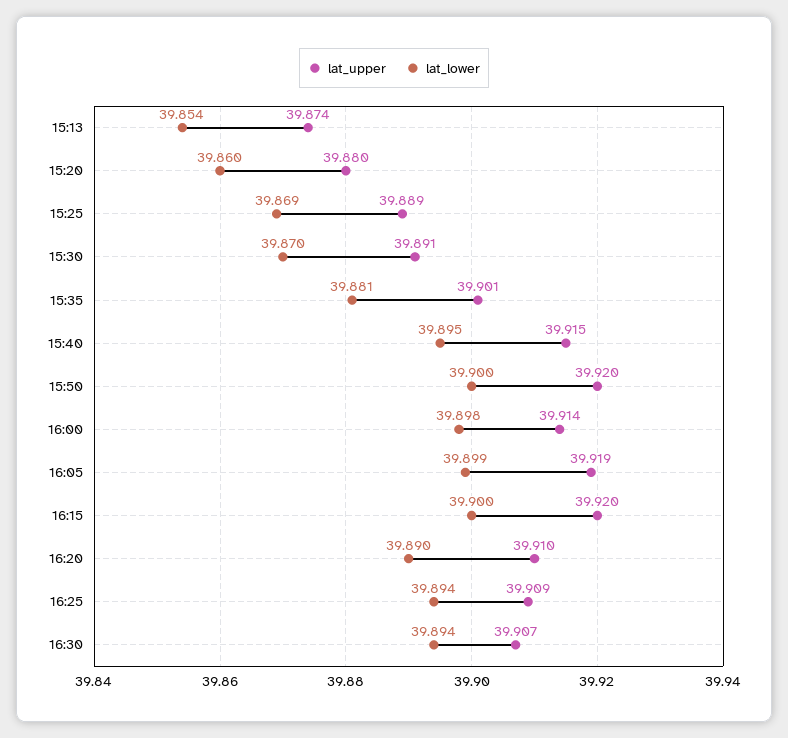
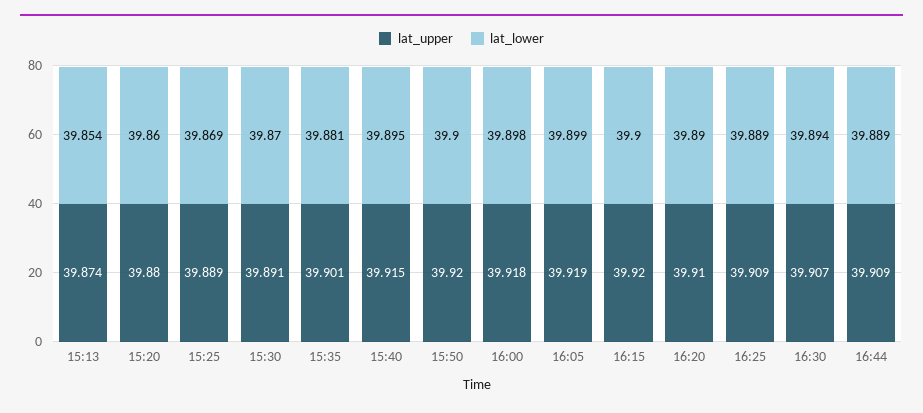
lat_upper, 16:00: 39.914 -> 39.918
lat_lower, 16:25: 39.894 -> 39.889
lat_upper, 16:44: none -> 39.909
lat_lower, 16:44: none -> 39.889

